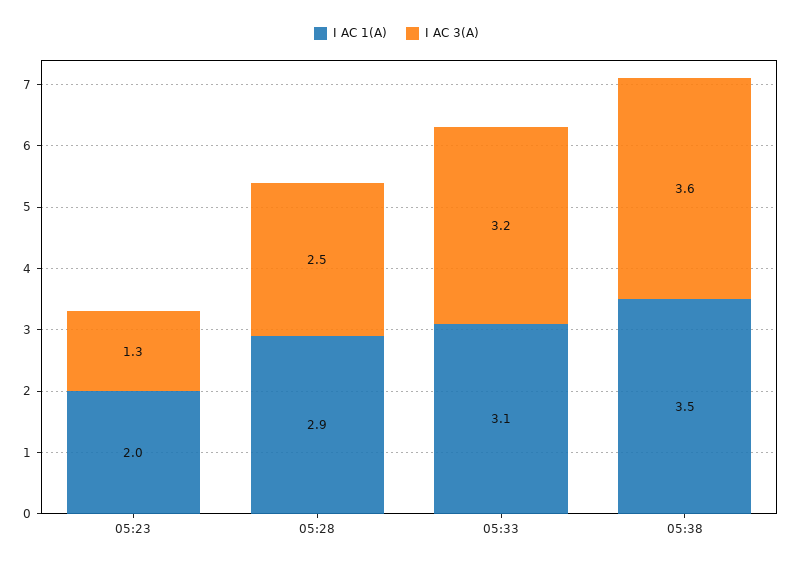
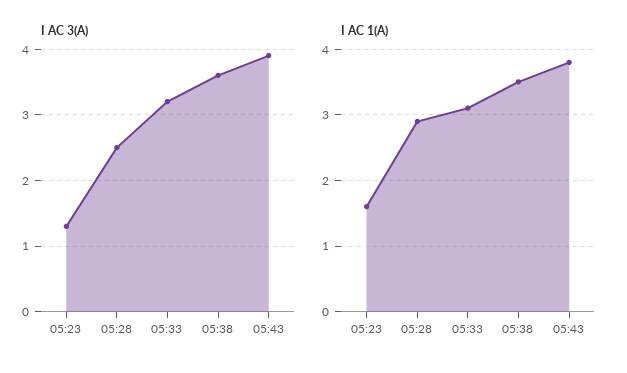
I AC 1(A), 05:23: 2 -> 1.6
I AC 3(A), 05:43: none -> 3.9
I AC 1(A), 05:43: none -> 3.8

